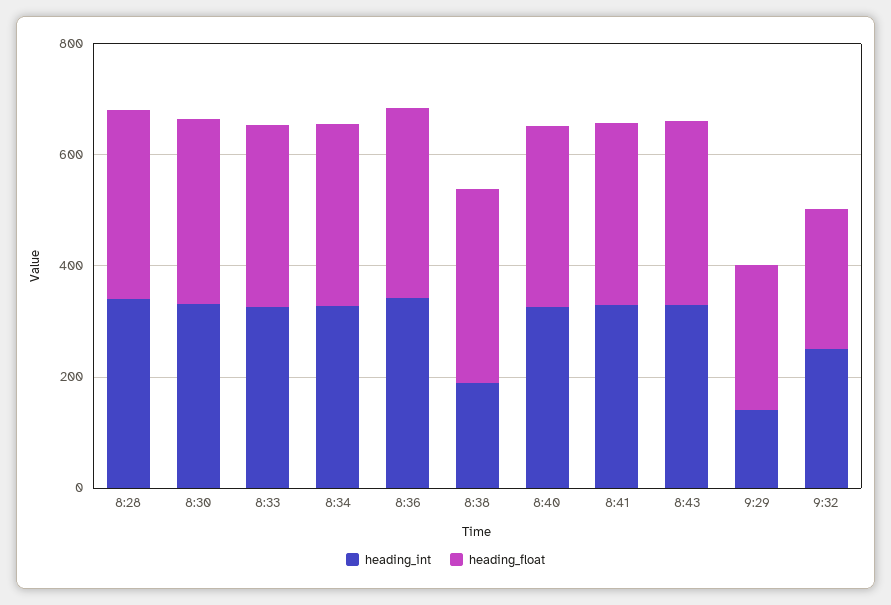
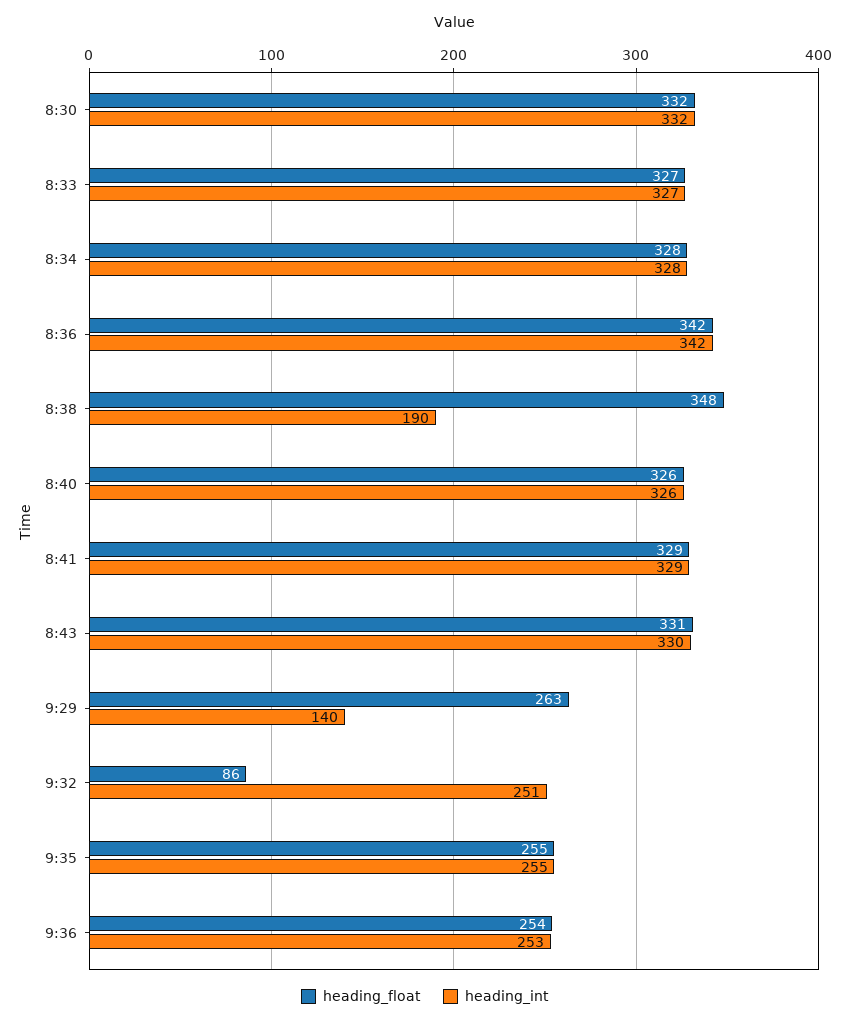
heading_int, 8:28: 350 -> none
heading_float, 8:28: 350 -> none
heading_float, 9:32: 250 -> 86
heading_float, 9:35: none -> 255
heading_int, 9:35: none -> 255
heading_float, 9:36: none -> 254
heading_int, 9:36: none -> 253

